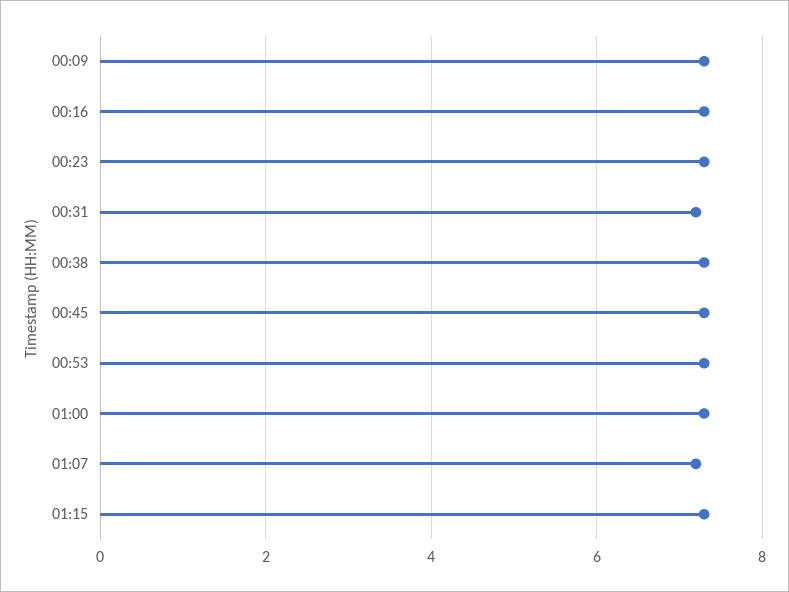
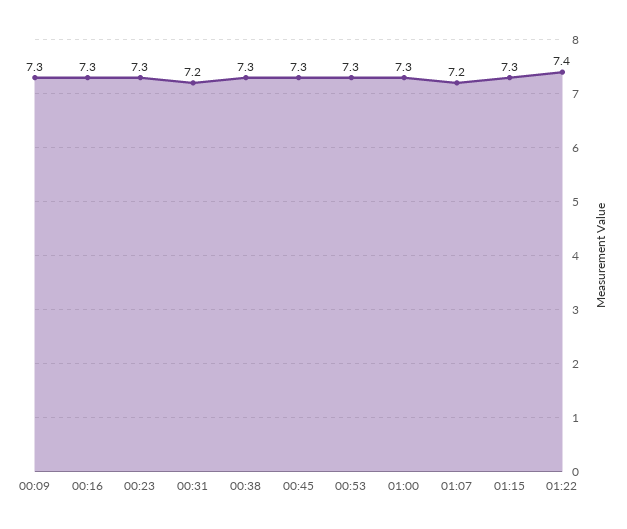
01:22: none -> 7.4

